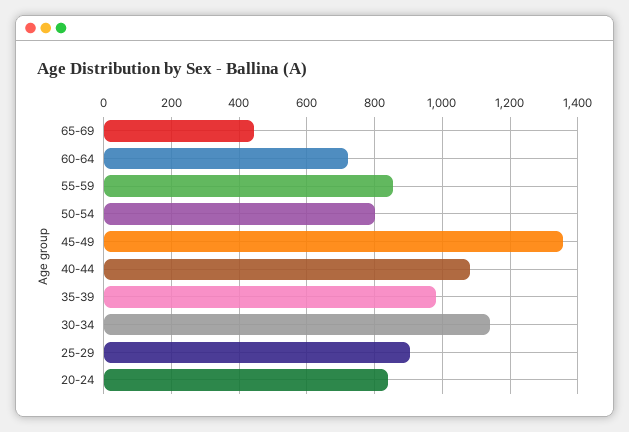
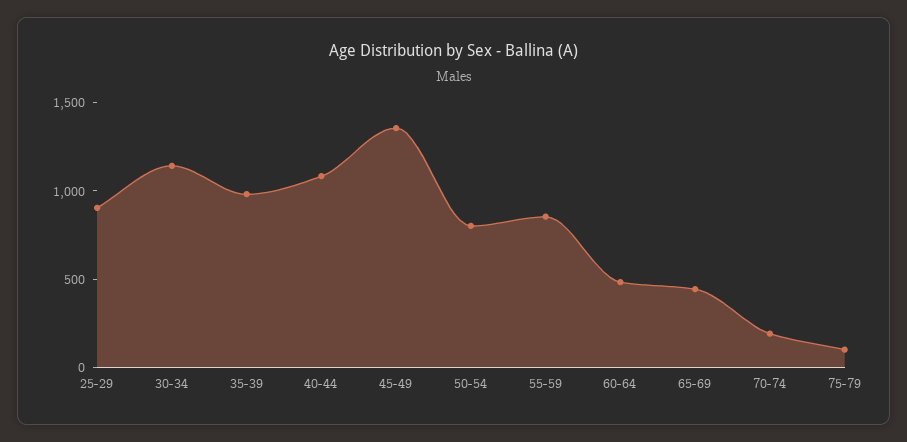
60-64: 720 -> 500
20-24: 840 -> none
70-74: none -> 200
75-79: none -> 100

